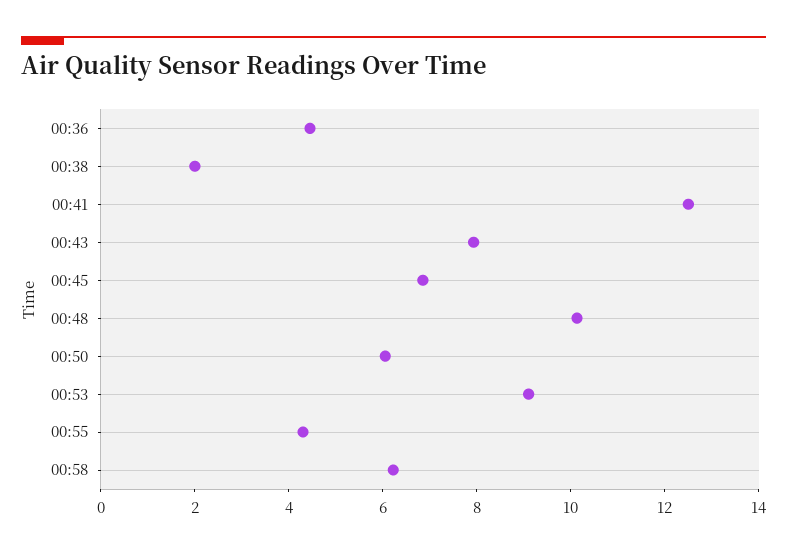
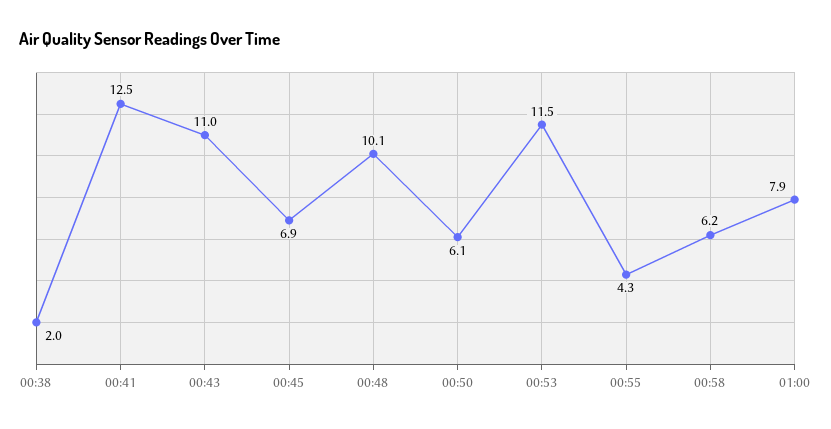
00:36: 4.5 -> none
00:43: 8 -> 11
00:53: 9 -> 11.5
01:00: none -> 7.9

